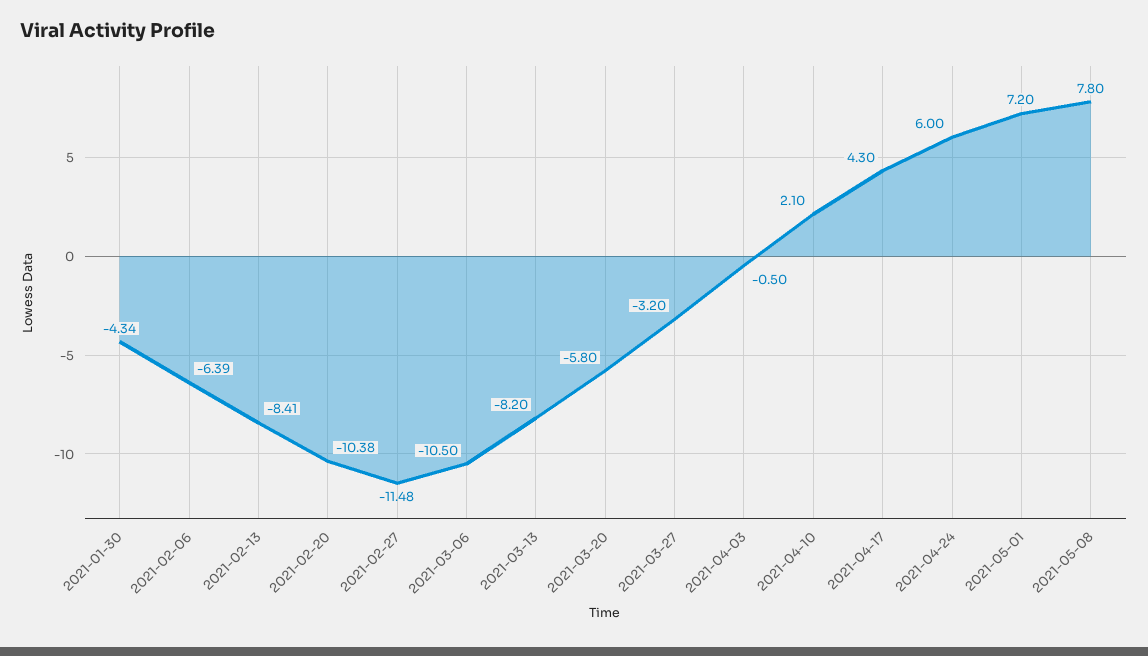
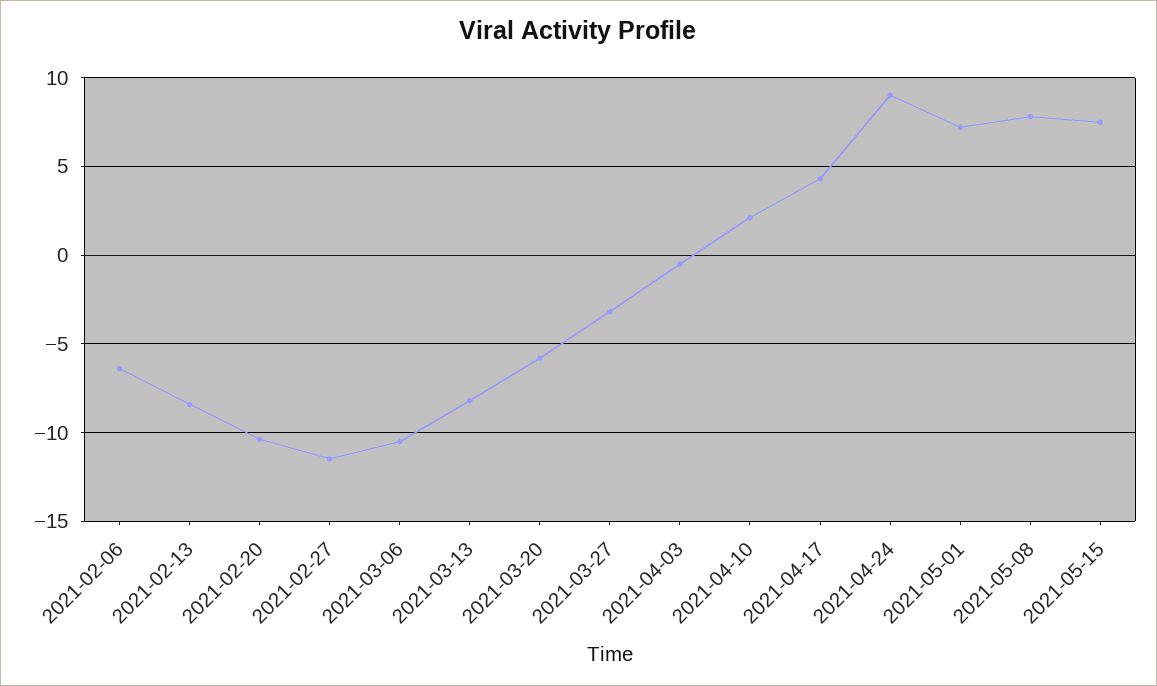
2021-01-30: -4.34 -> none
2021-04-24: 6 -> 9
2021-05-15: none -> 7.5

